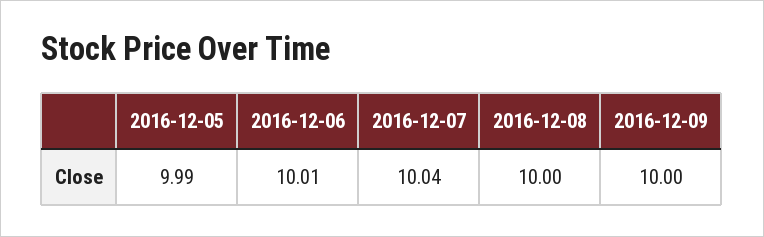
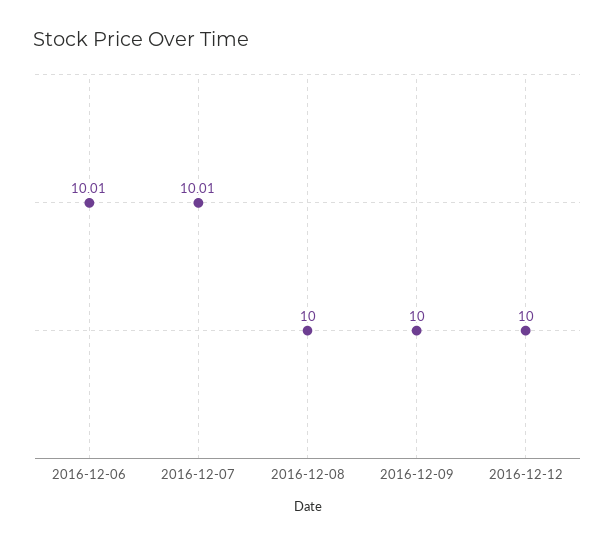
2016-12-05: 9.99 -> none
2016-12-07: 10.04 -> 10.01
2016-12-12: none -> 10

